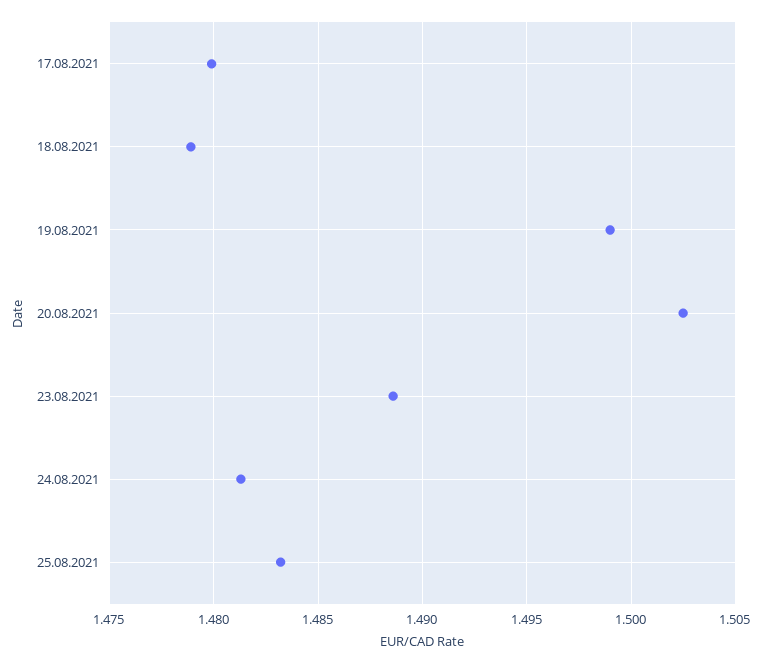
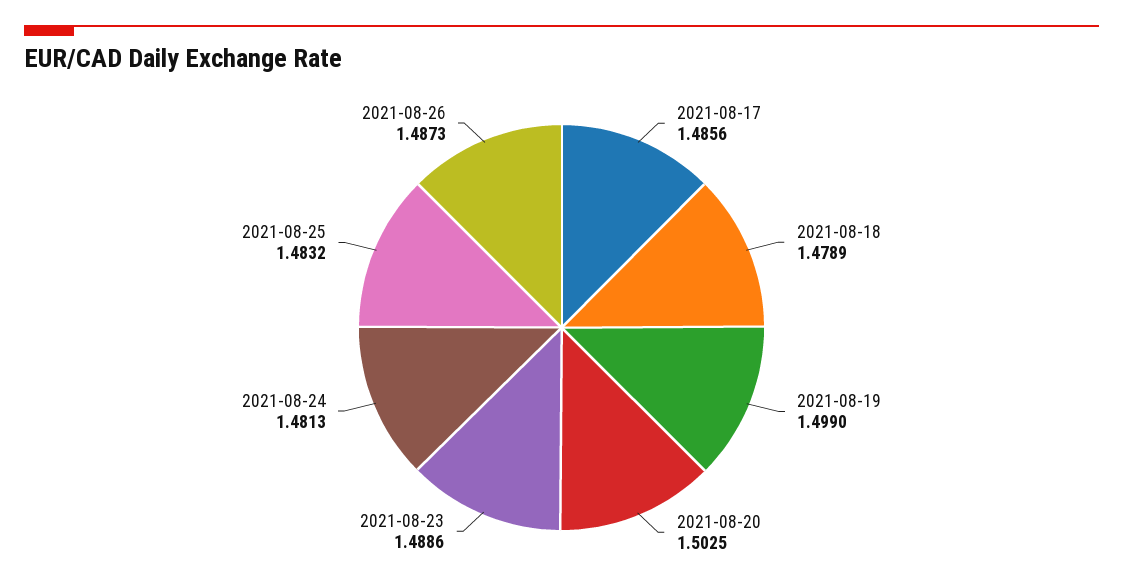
17.08.2021: 1.48 -> 1.4856
2021-08-26: none -> 1.4873

